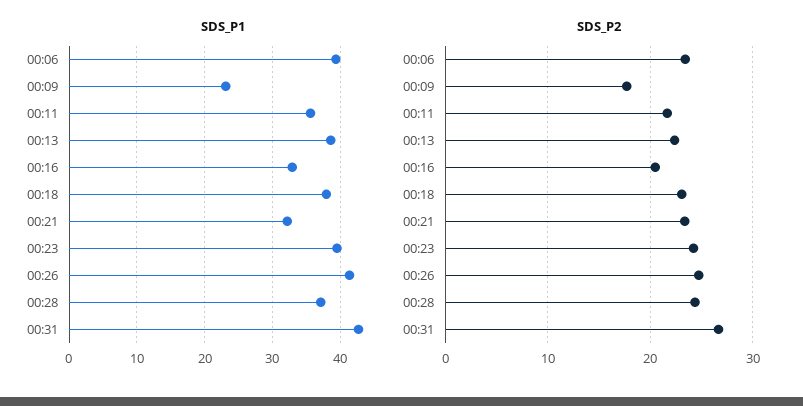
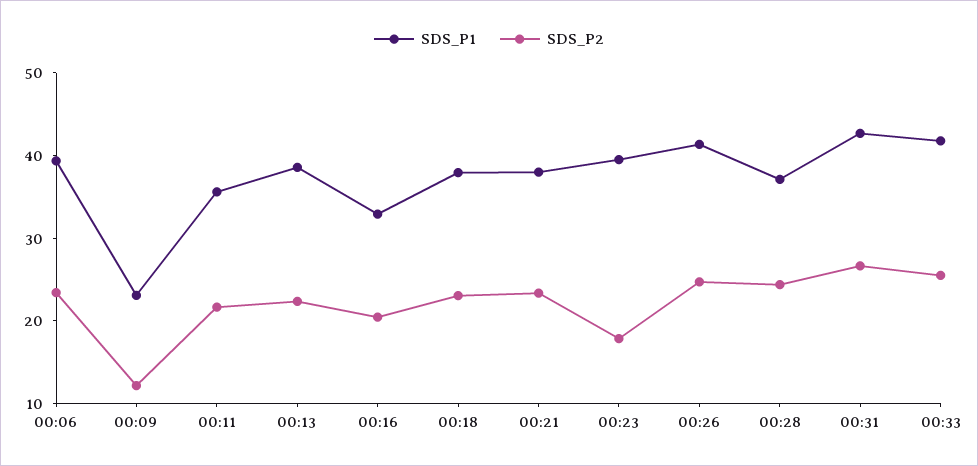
SDS_P1, 00:21: 32 -> 38
SDS_P2, 00:09: 18 -> 12
SDS_P2, 00:23: 24 -> 18
SDS_P1, 00:33: none -> 42
SDS_P2, 00:33: none -> 26

